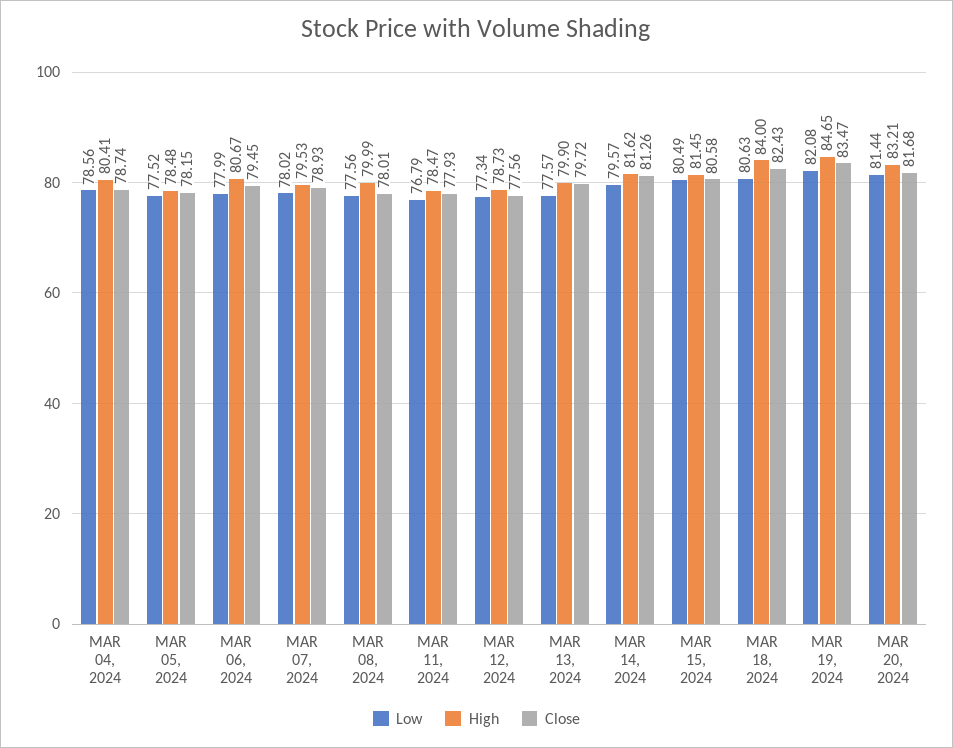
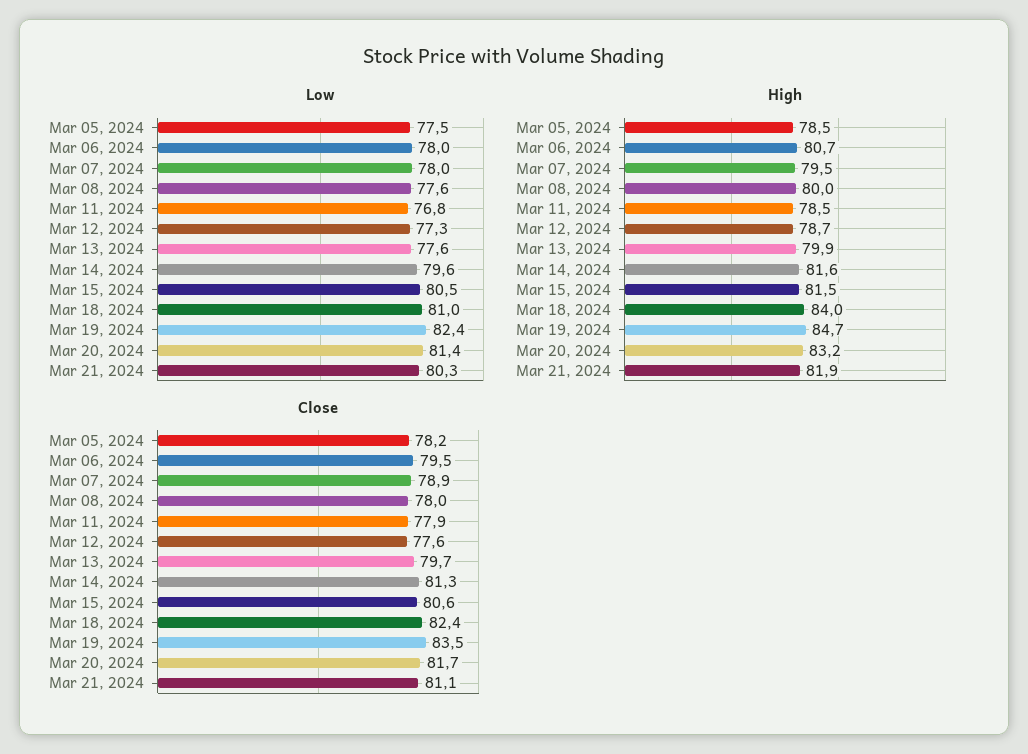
Low, MAR 04, 2024: 78.56 -> none
High, MAR 04, 2024: 80.41 -> none
Close, MAR 04, 2024: 78.74 -> none
Low, MAR 18, 2024: 80.63 -> 81
Low, MAR 19, 2024: 82.08 -> 82.4
Low, Mar 21, 2024: none -> 80.3
High, Mar 21, 2024: none -> 81.9
Close, Mar 21, 2024: none -> 81.1

